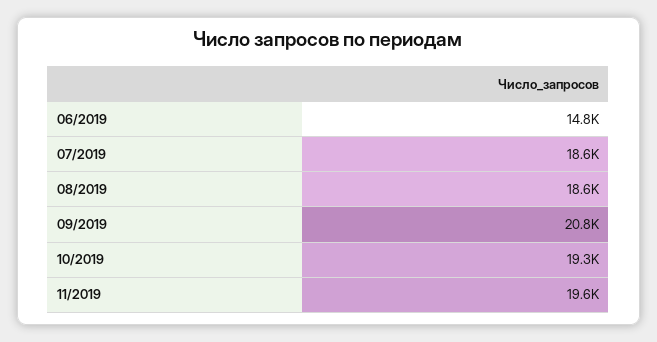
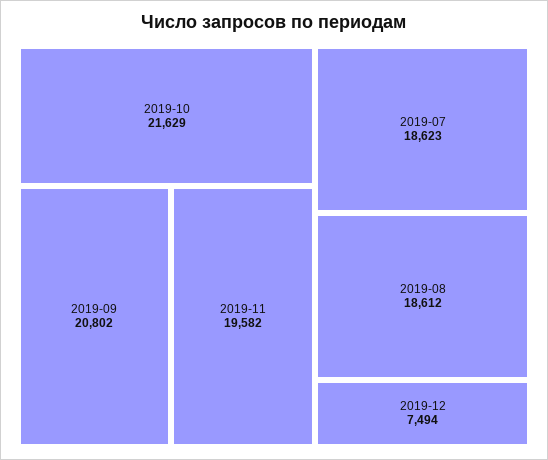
06/2019: 14800 -> none
10/2019: 19300 -> 21629
2019-12: none -> 7494

